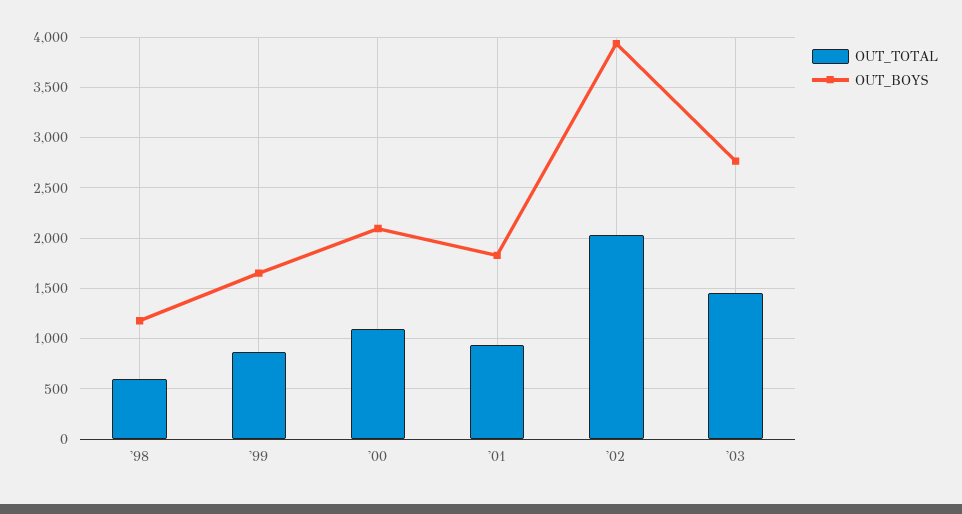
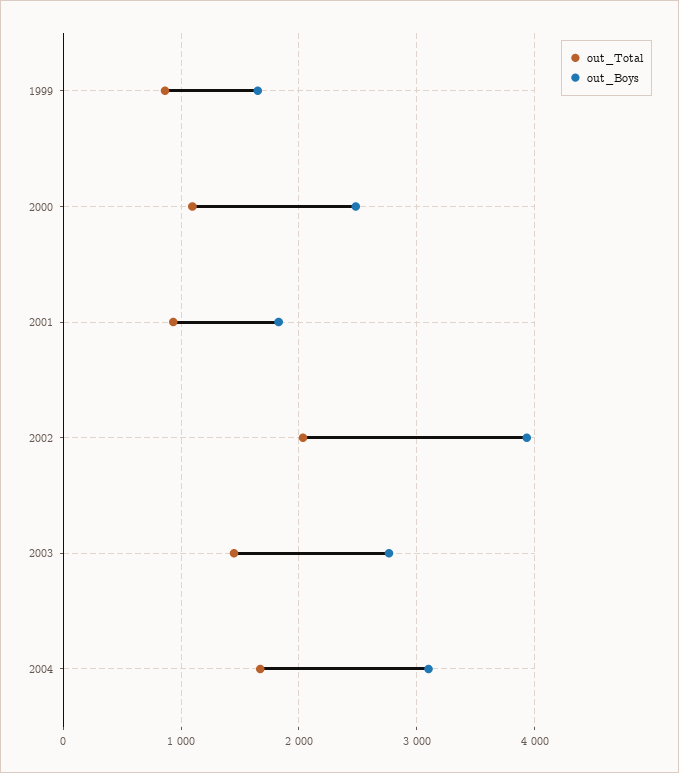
OUT_TOTAL, '98: 600 -> none
OUT_BOYS, '98: 1200 -> none
OUT_BOYS, '00: 2100 -> 2500
OUT_TOTAL, 2004: none -> 1700
OUT_BOYS, 2004: none -> 3100

